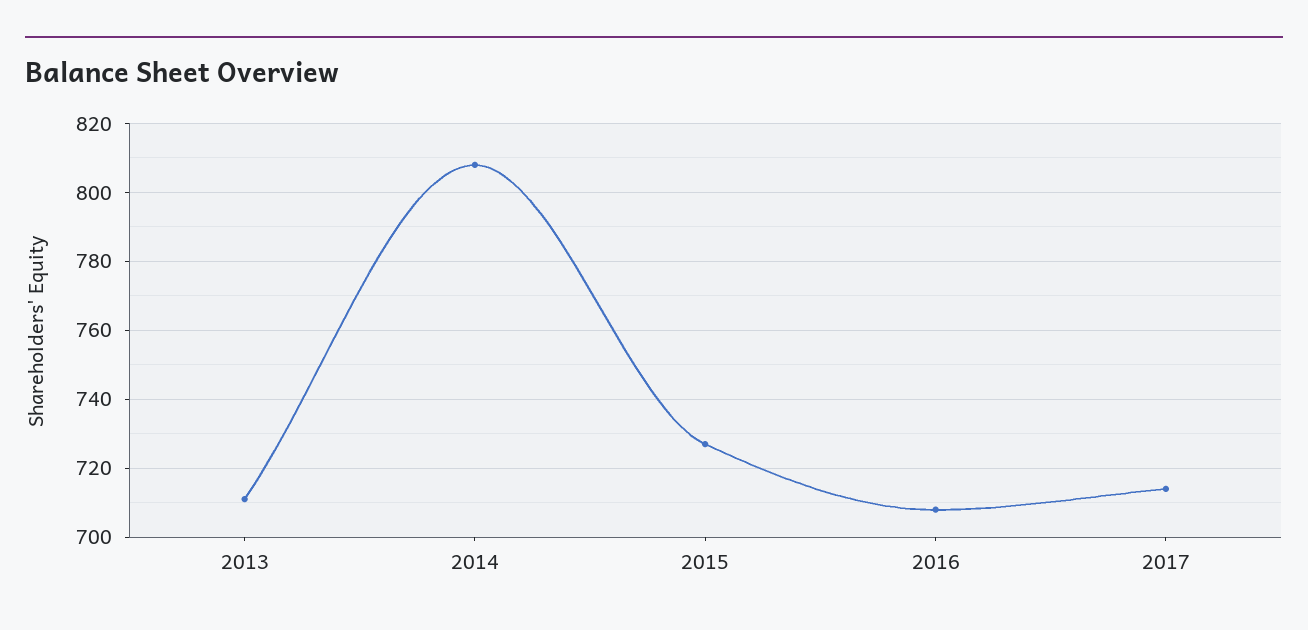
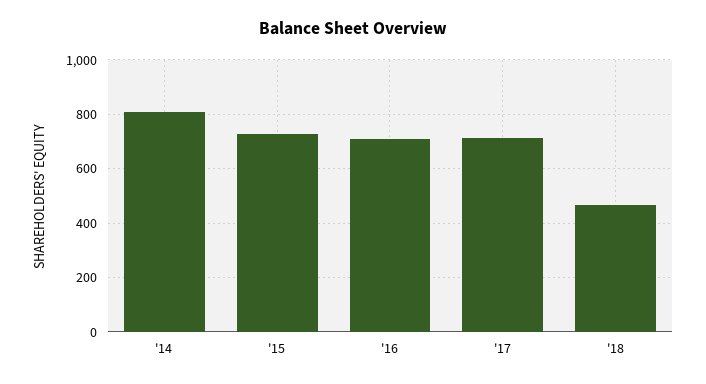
2013: 710 -> none
'18: none -> 475

